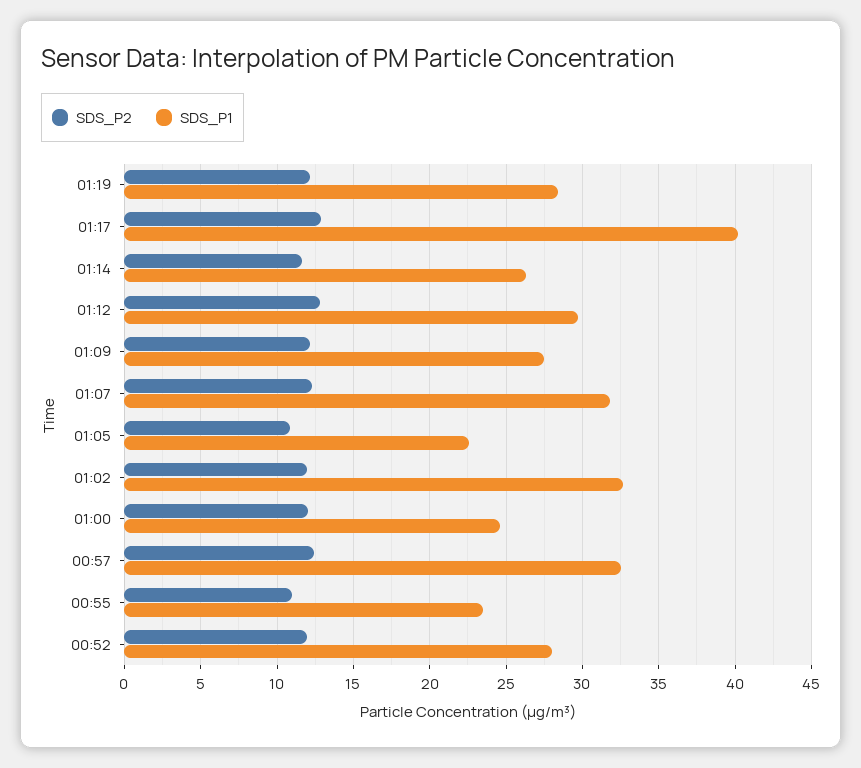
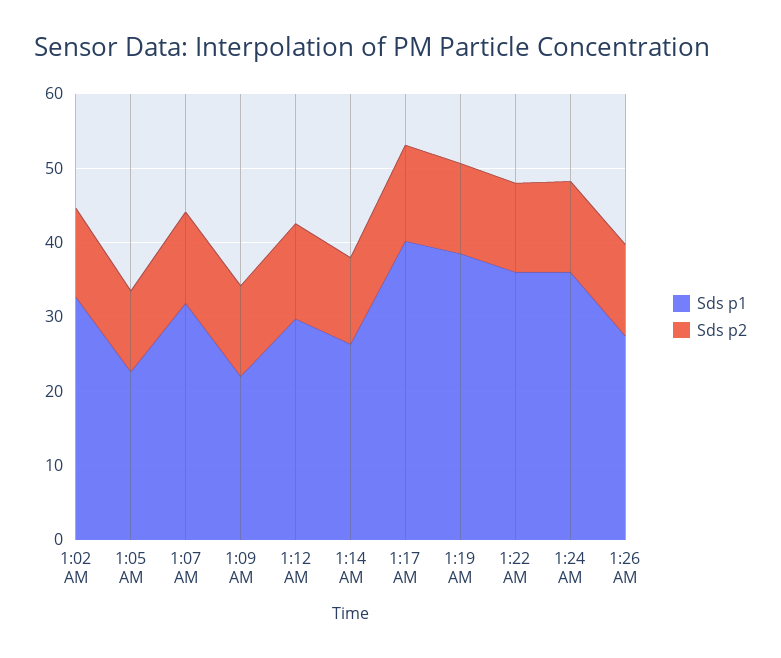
SDS_P1, 01:19: 28.5 -> 38
SDS_P1, 01:09: 27.5 -> 22
SDS_P2, 01:00: 12 -> none
SDS_P1, 01:00: 24.5 -> none
SDS_P2, 00:57: 12.5 -> none
SDS_P1, 00:57: 32.5 -> none
SDS_P2, 00:55: 11 -> none
SDS_P1, 00:55: 23.5 -> none
SDS_P2, 00:52: 12 -> none
SDS_P1, 00:52: 28 -> none
SDS_P1, 1:22 AM: none -> 36
SDS_P2, 1:22 AM: none -> 12
SDS_P1, 1:24 AM: none -> 36
SDS_P2, 1:24 AM: none -> 12
SDS_P1, 1:26 AM: none -> 28
SDS_P2, 1:26 AM: none -> 12

